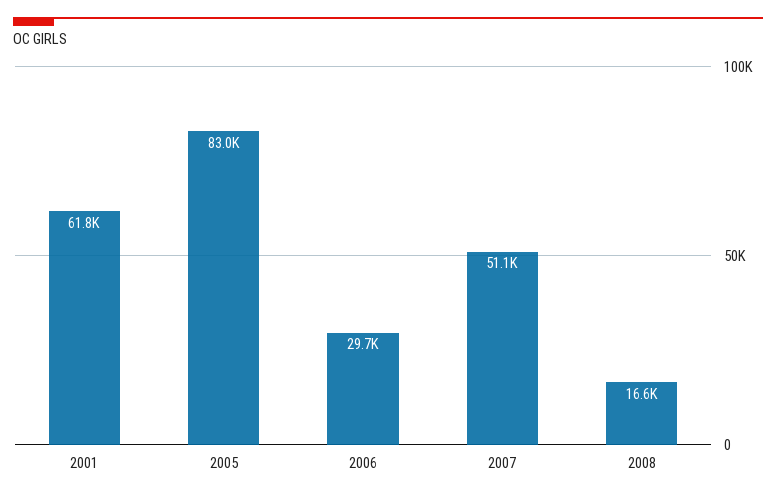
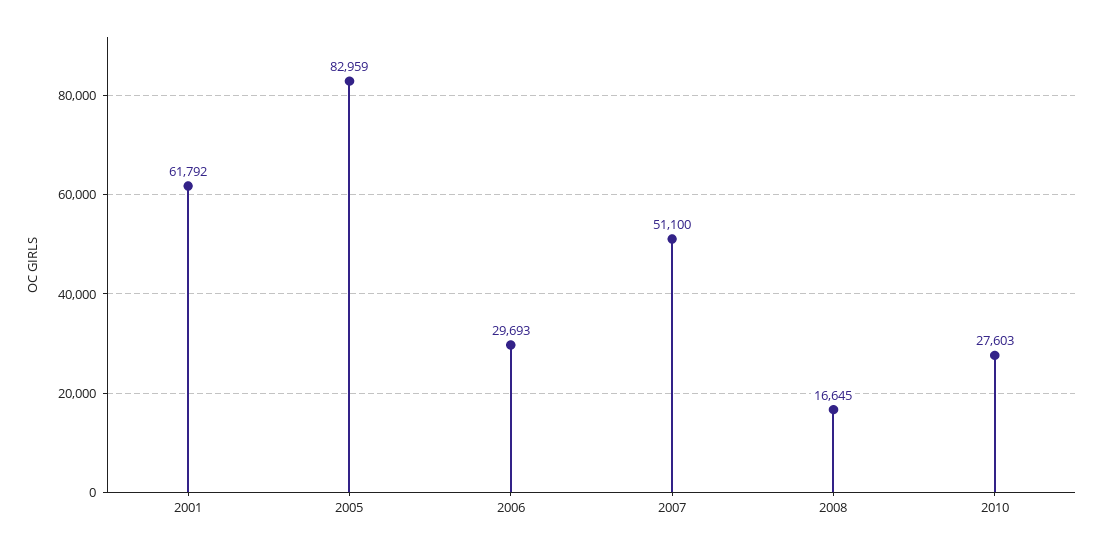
2010: none -> 27603

